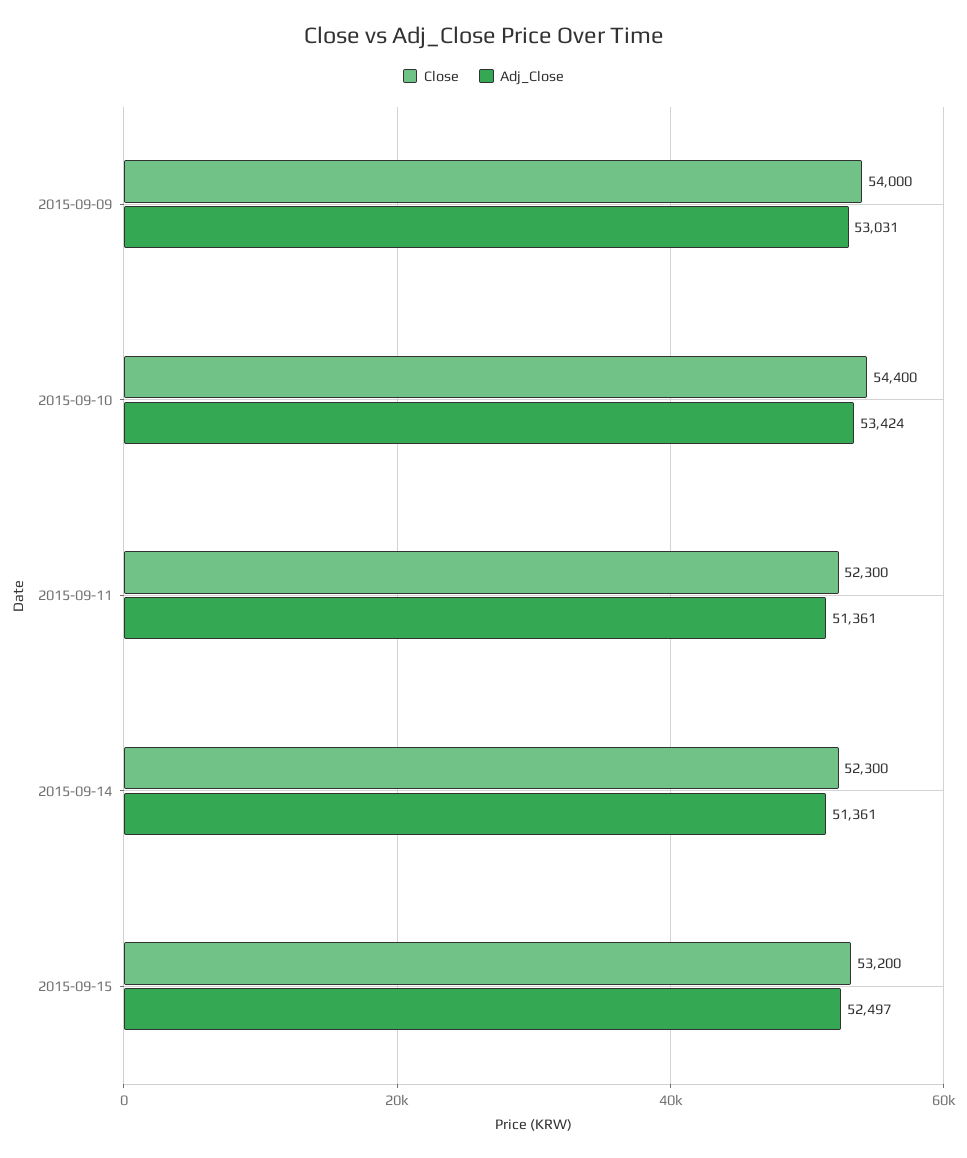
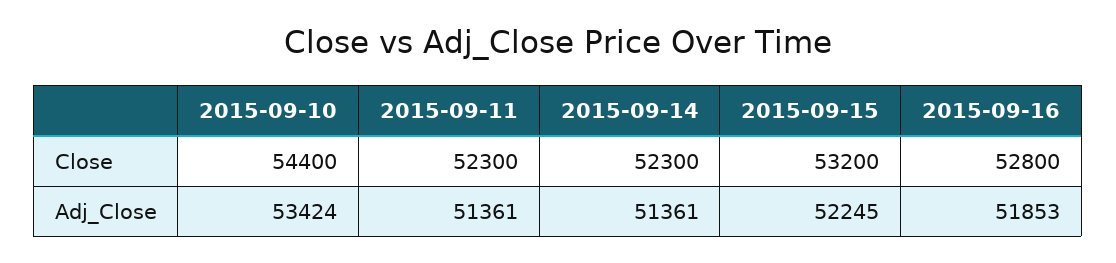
Close, 2015-09-09: 54000 -> none
Adj_Close, 2015-09-09: 53031 -> none
Adj_Close, 2015-09-15: 52497 -> 52245
Close, 2015-09-16: none -> 52800
Adj_Close, 2015-09-16: none -> 51853

